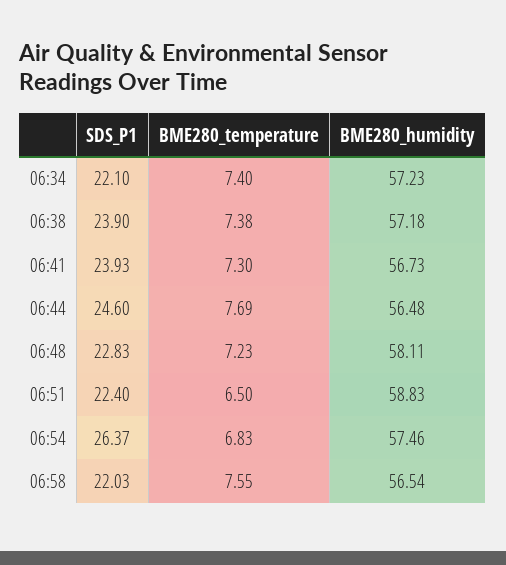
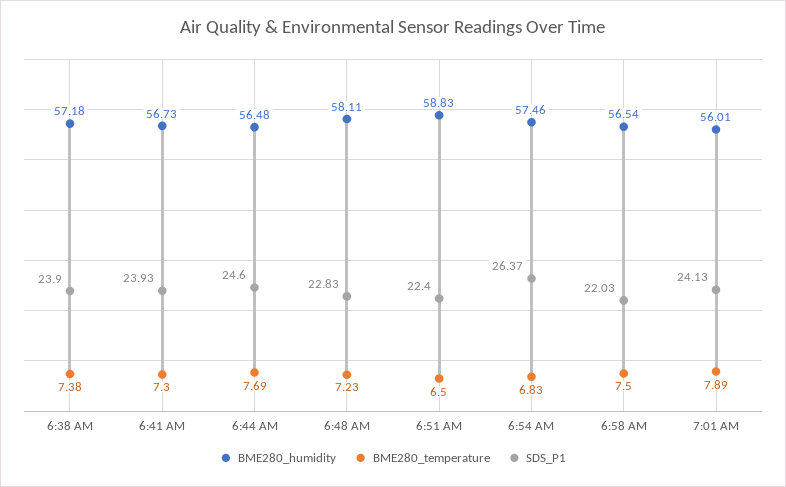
SDS_P1, 06:34: 22.1 -> none
BME280_temperature, 06:34: 7.4 -> none
BME280_humidity, 06:34: 57.23 -> none
BME280_temperature, 06:58: 7.55 -> 7.5
BME280_humidity, 7:01 AM: none -> 56.01
BME280_temperature, 7:01 AM: none -> 7.89
SDS_P1, 7:01 AM: none -> 24.13

